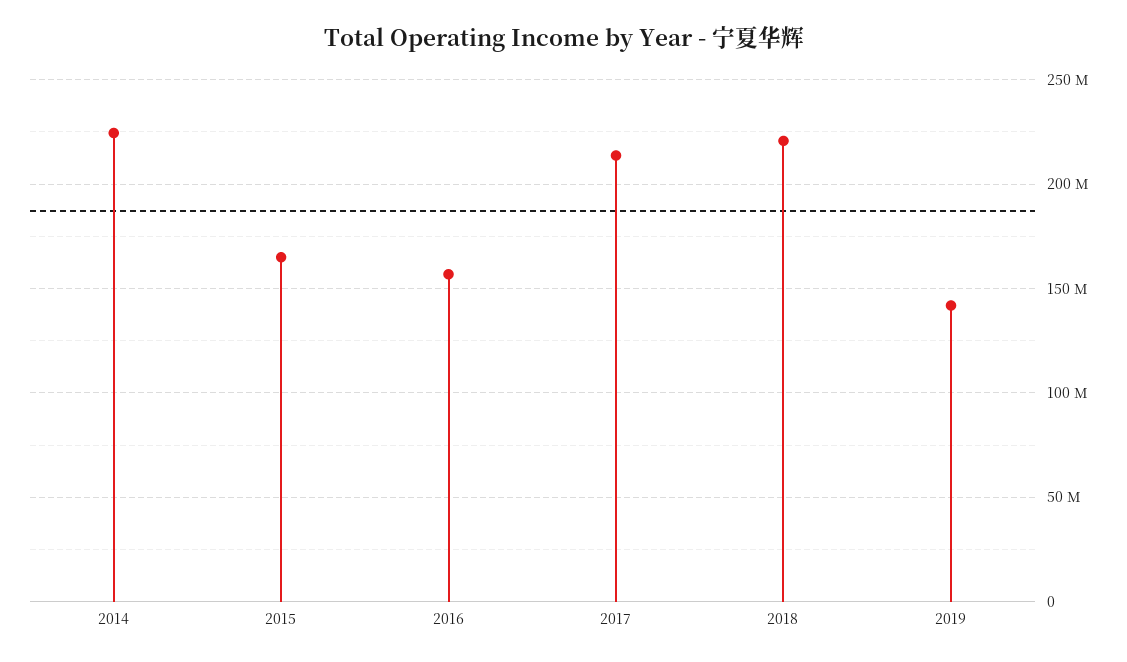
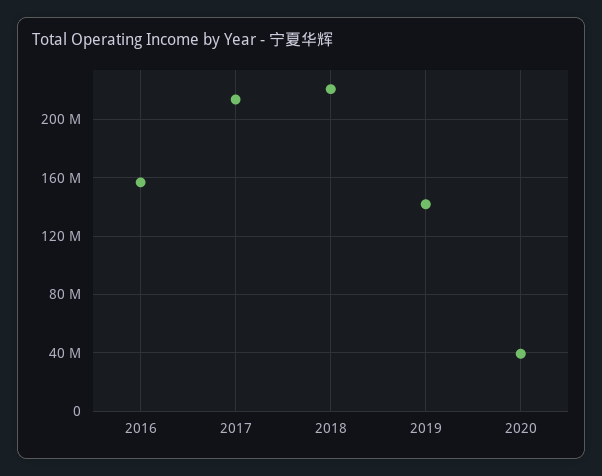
2014: 225000000 -> none
2015: 165000000 -> none
2020: none -> 40000000

